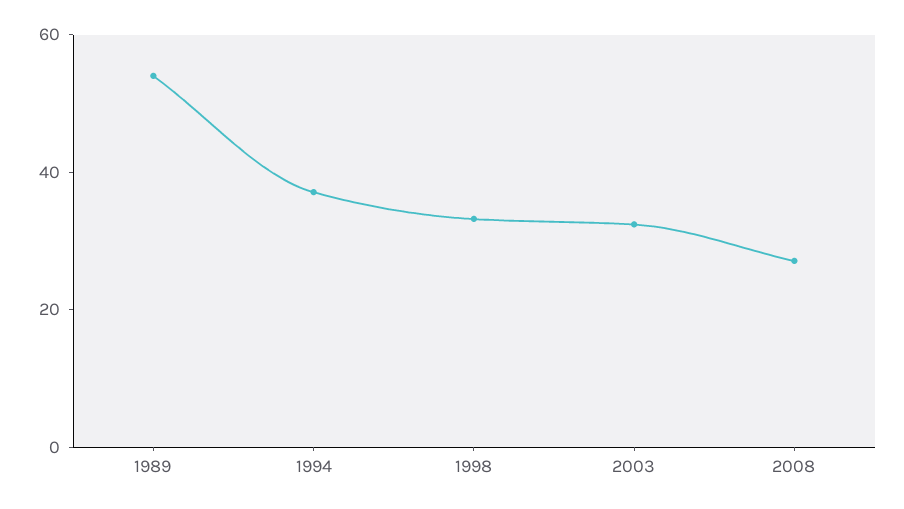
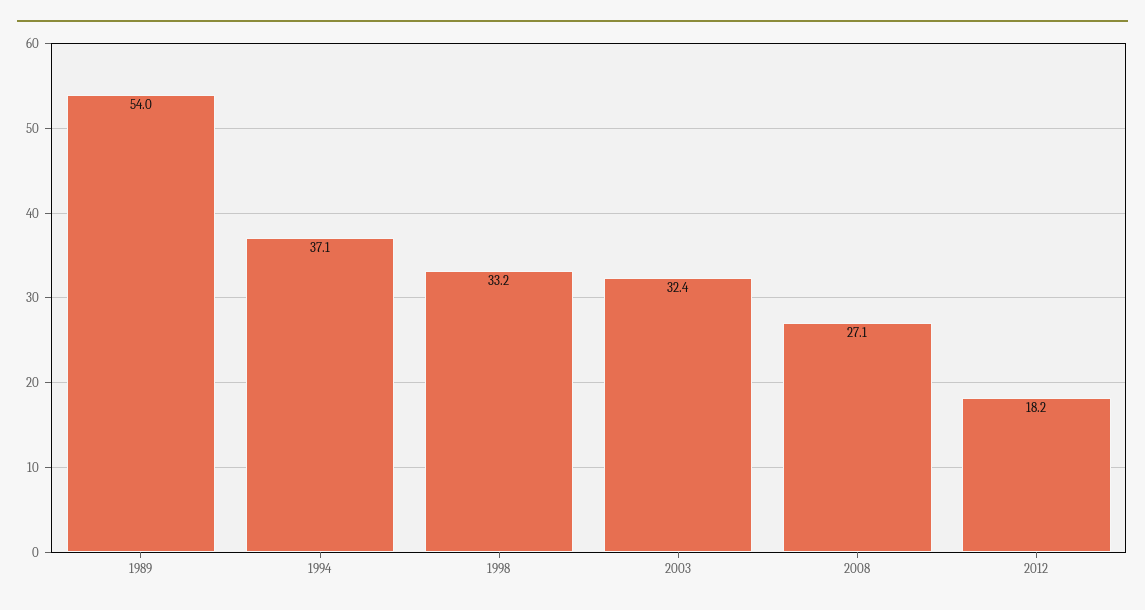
2012: none -> 18.2

